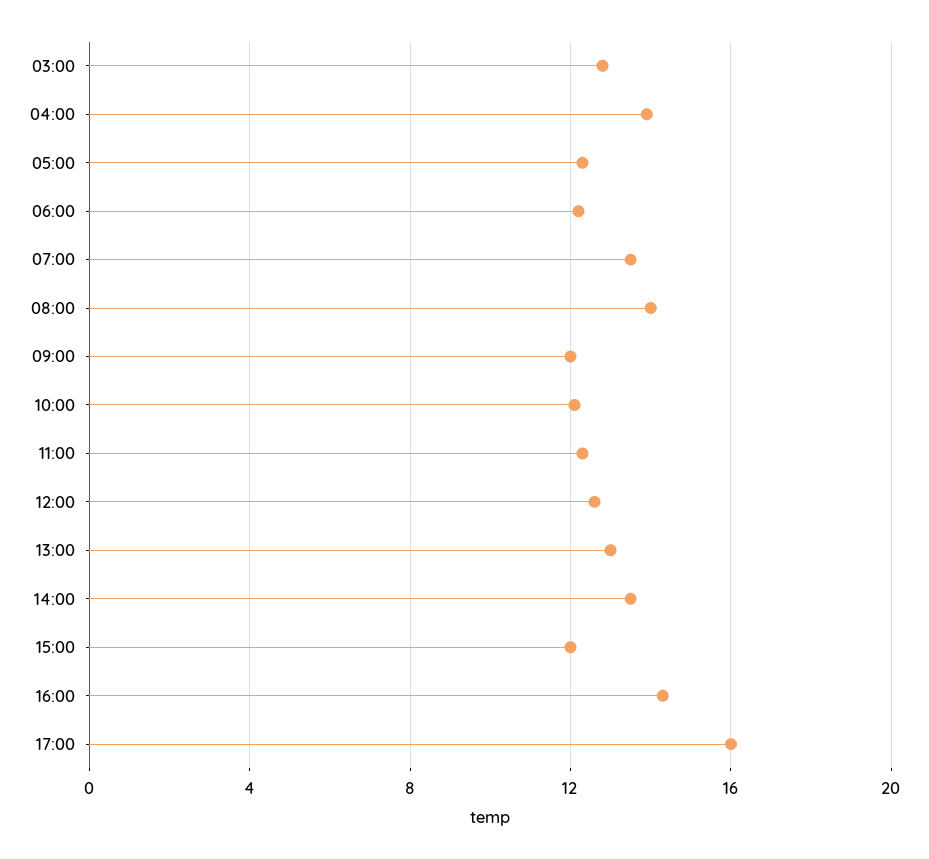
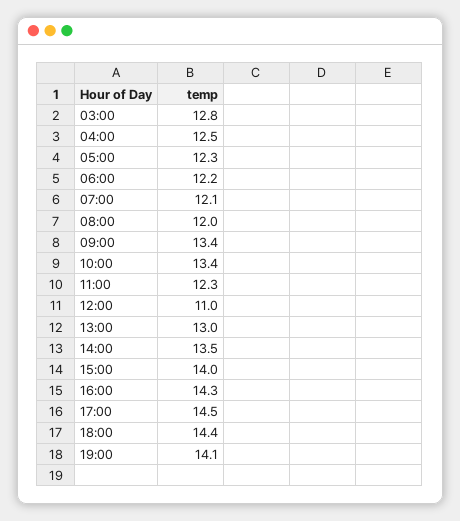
04:00: 14 -> 12.5
07:00: 13.5 -> 12.1
08:00: 14 -> 12
09:00: 12 -> 13.4
10:00: 12 -> 13.4
12:00: 12.5 -> 11
15:00: 12 -> 14
17:00: 16 -> 14.5
18:00: none -> 14.4
19:00: none -> 14.1

